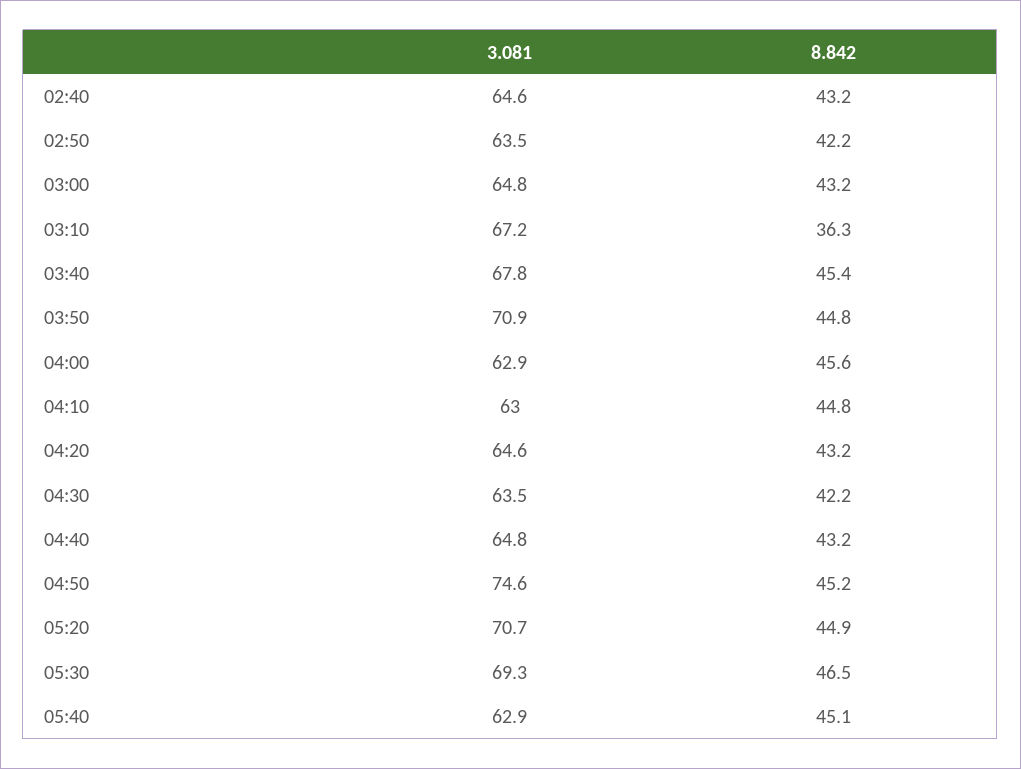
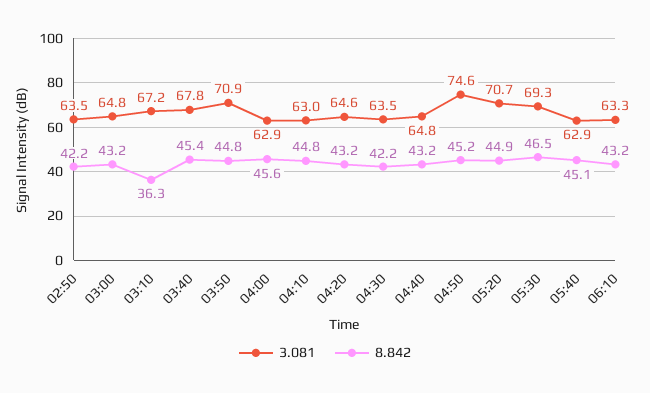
3.081, 02:40: 64.6 -> none
8.842, 02:40: 43.2 -> none
3.081, 06:10: none -> 63.3
8.842, 06:10: none -> 43.2

